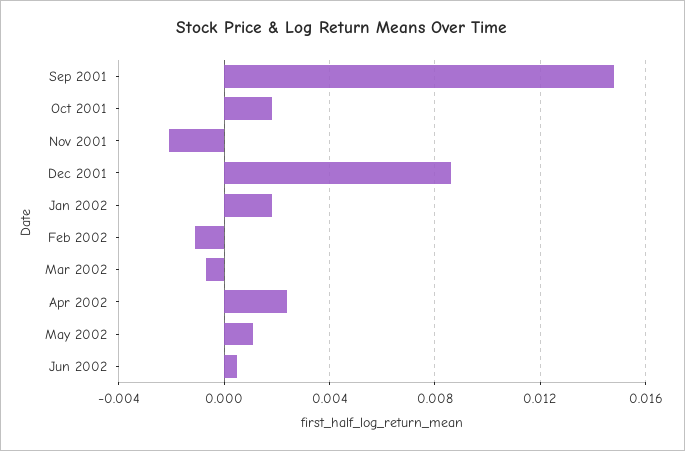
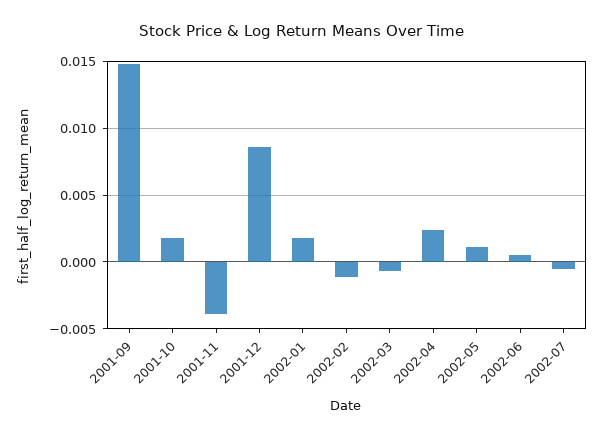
Nov 2001: -0.002 -> -0.004
2002-07: none -> -0.0005

